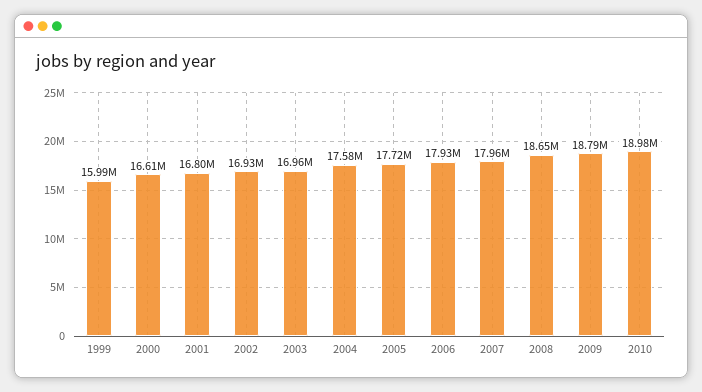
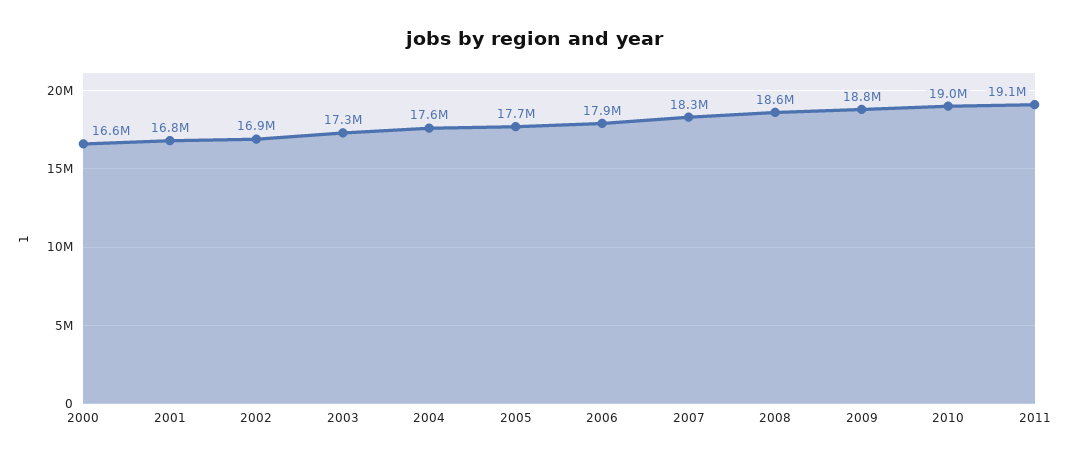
1999: 15990000 -> none
2003: 16960000 -> 17300000
2007: 17960000 -> 18300000
2011: none -> 19100000

